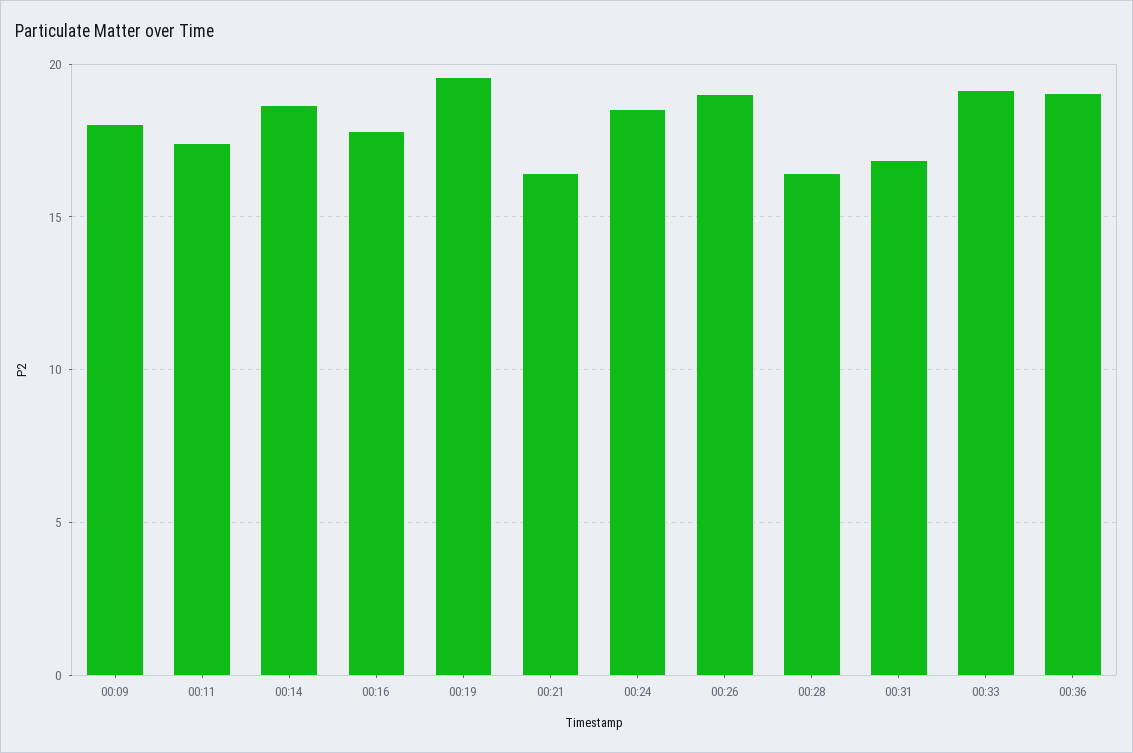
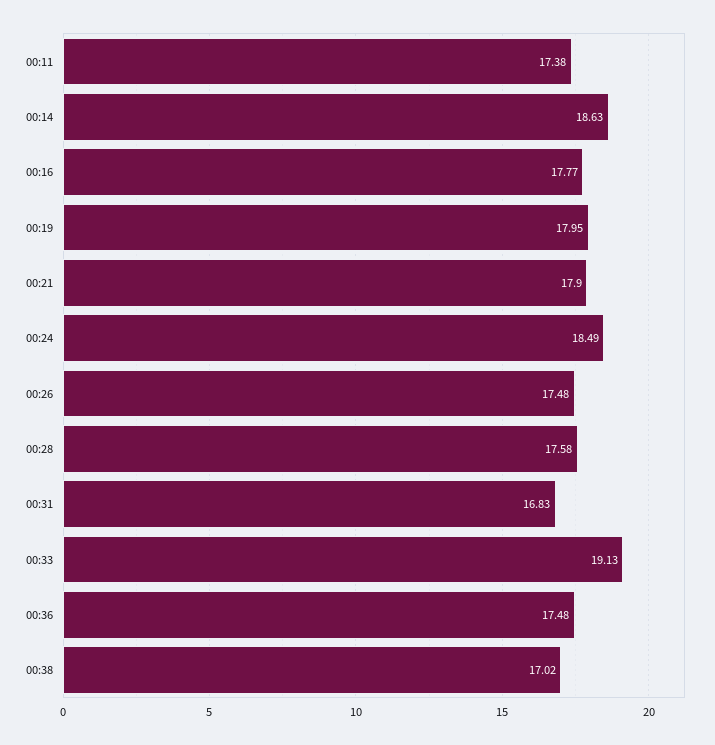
00:09: 18 -> none
00:19: 19.5 -> 17.95
00:21: 16.5 -> 17.9
00:26: 19 -> 17.48
00:28: 16.5 -> 17.58
00:36: 19 -> 17.48
00:38: none -> 17.02

